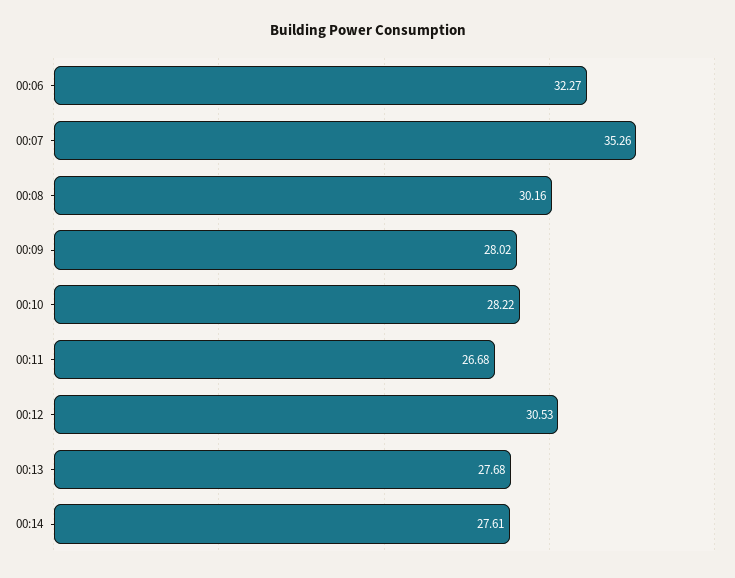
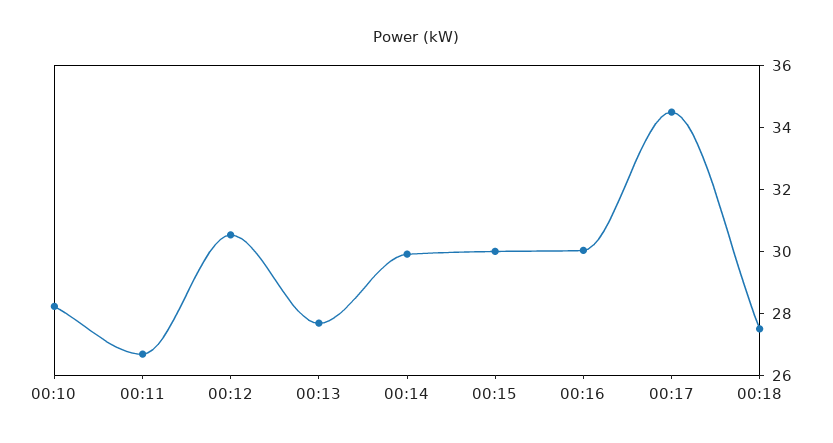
00:06: 32.27 -> none
00:07: 35.26 -> none
00:08: 30.16 -> none
00:09: 28.02 -> none
00:14: 27.61 -> 30
00:15: none -> 30
00:16: none -> 30
00:17: none -> 34.5
00:18: none -> 27.5

